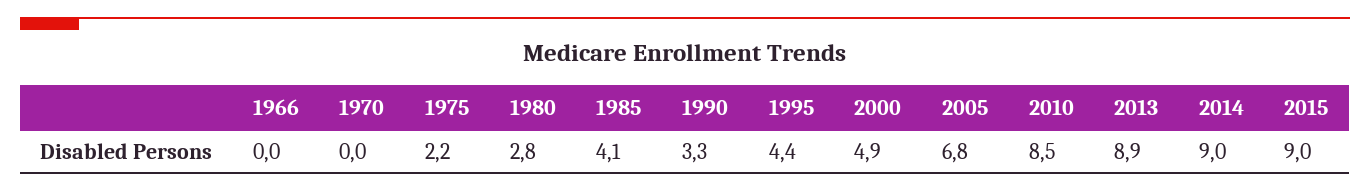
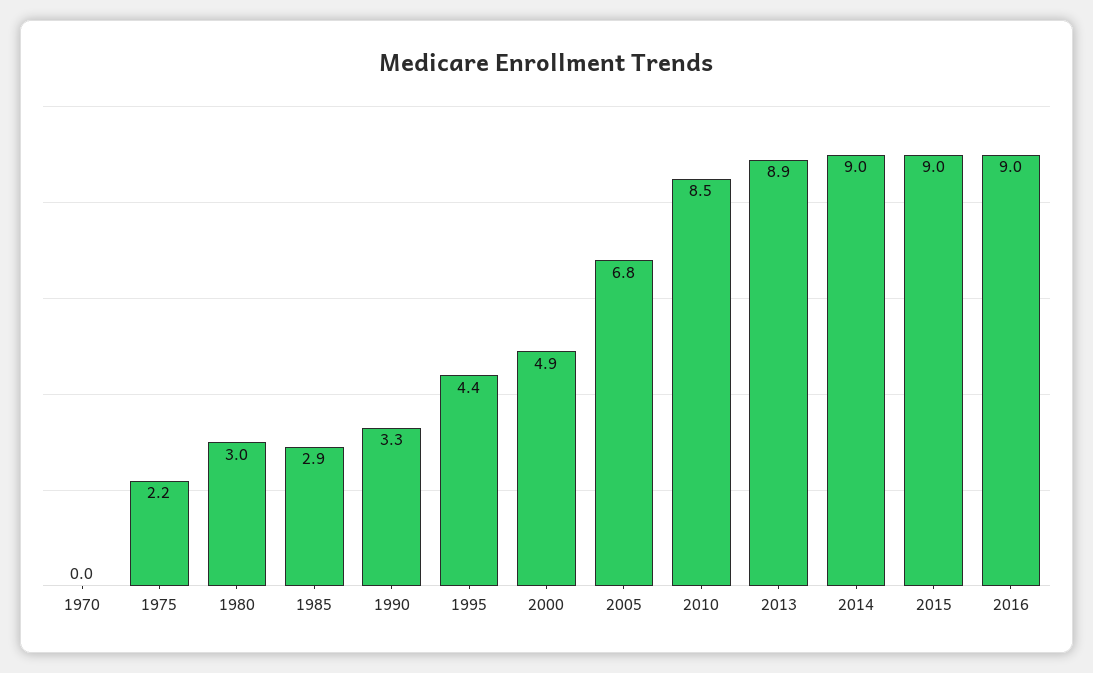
1966: 0 -> none
1980: 2.8 -> 3
1985: 4.1 -> 2.9
2016: none -> 9

